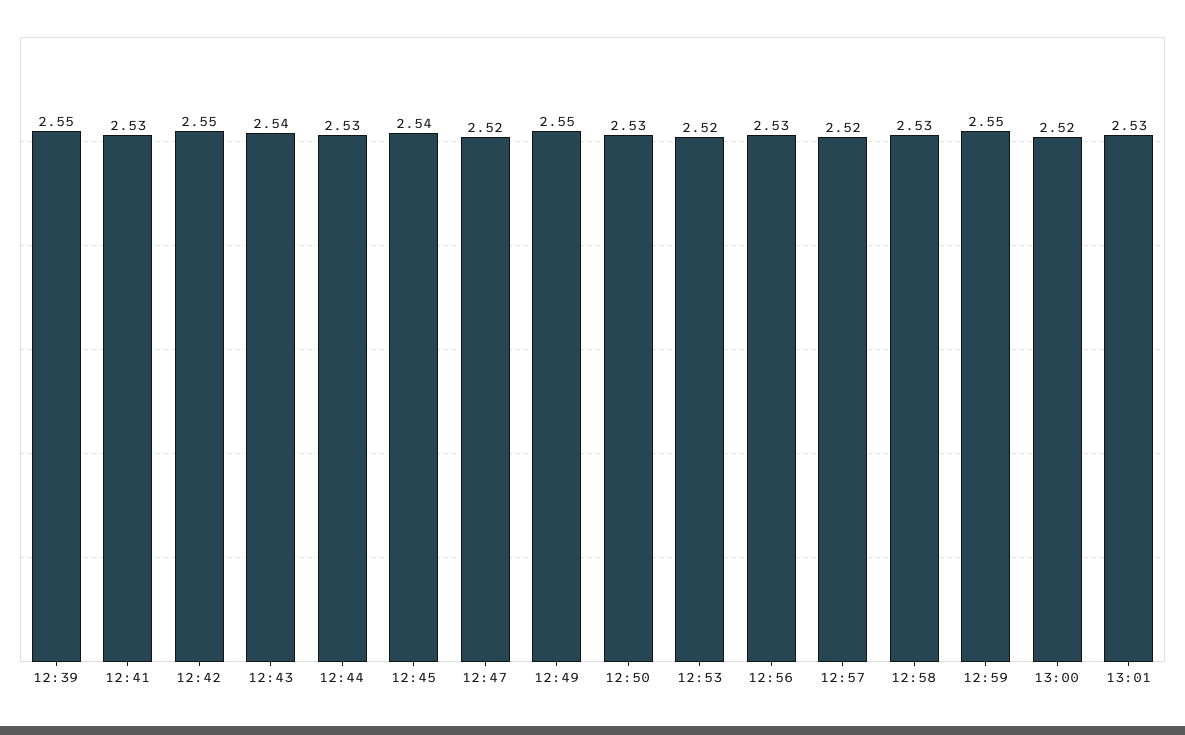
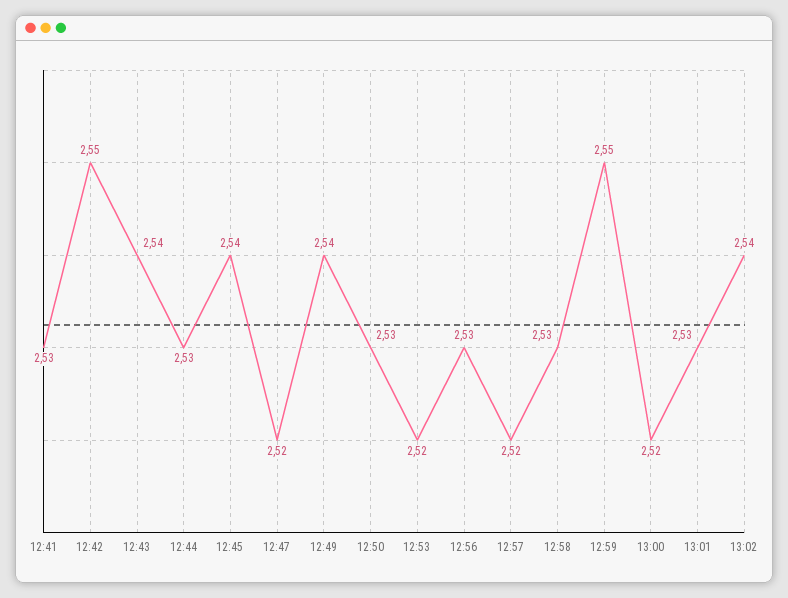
12:39: 2.55 -> none
12:49: 2.55 -> 2.54
13:02: none -> 2.54

